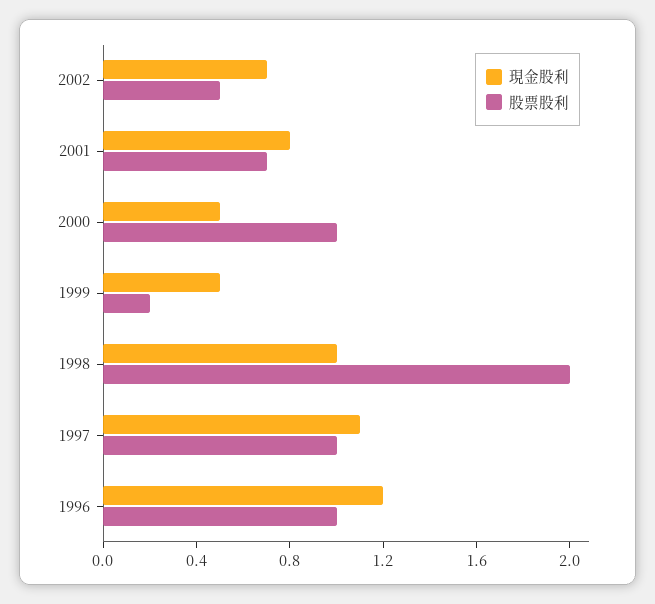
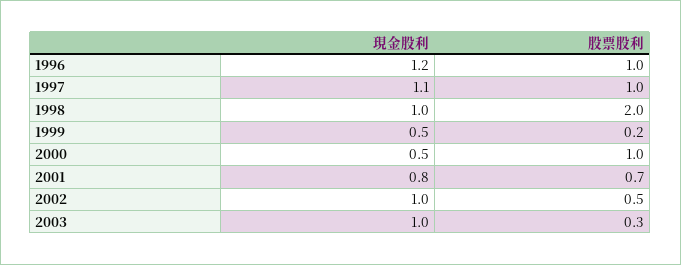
現金股利, 2002: 0.7 -> 1
現金股利, 2003: none -> 1
股票股利, 2003: none -> 0.3

